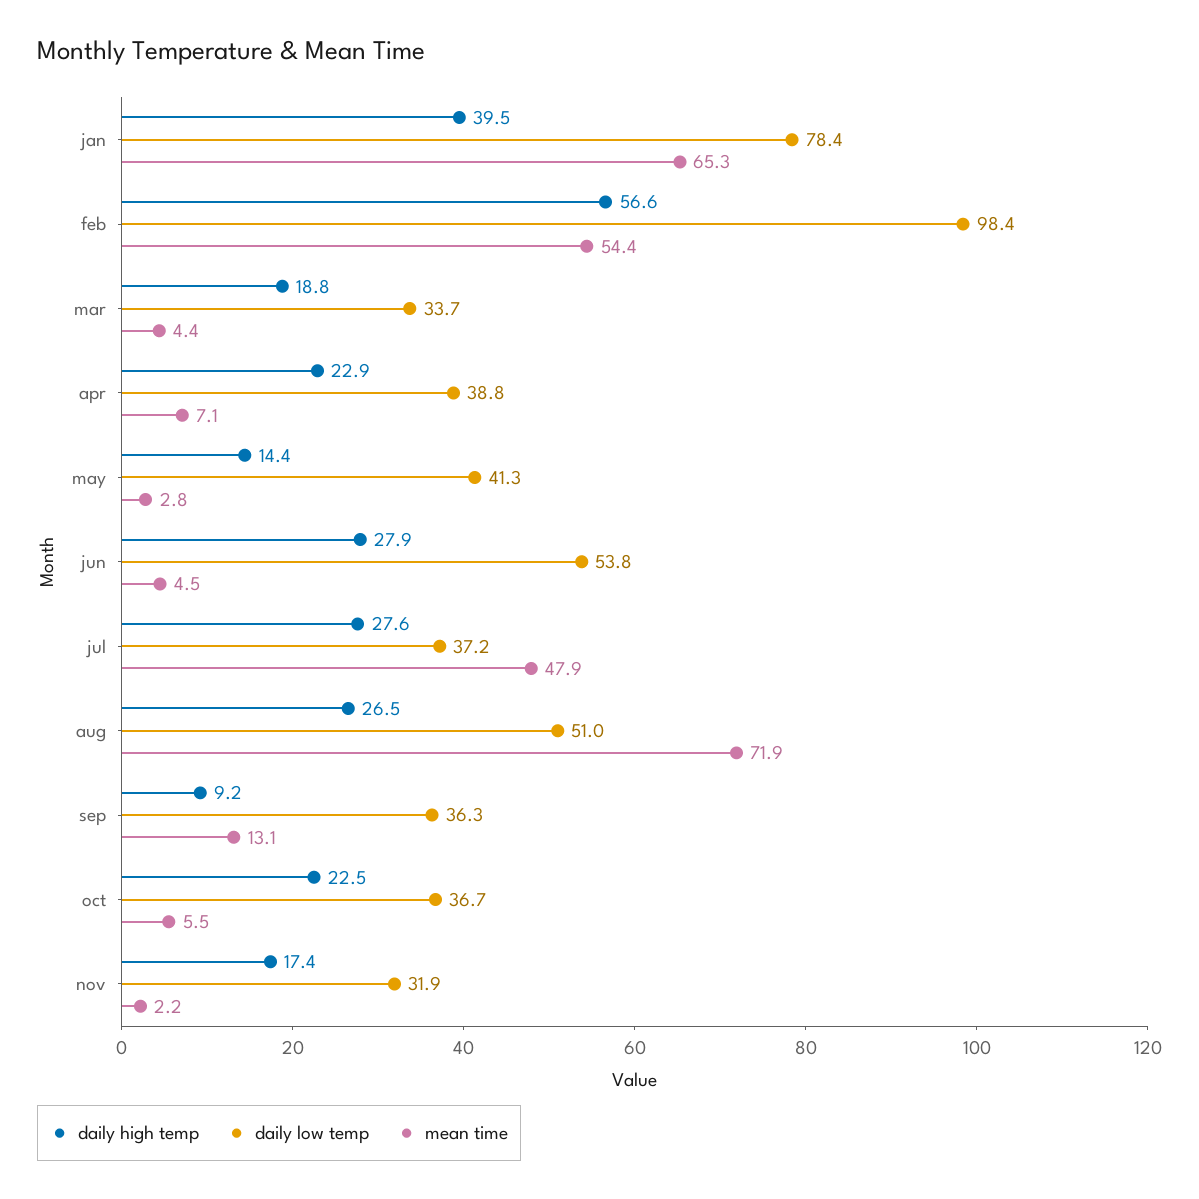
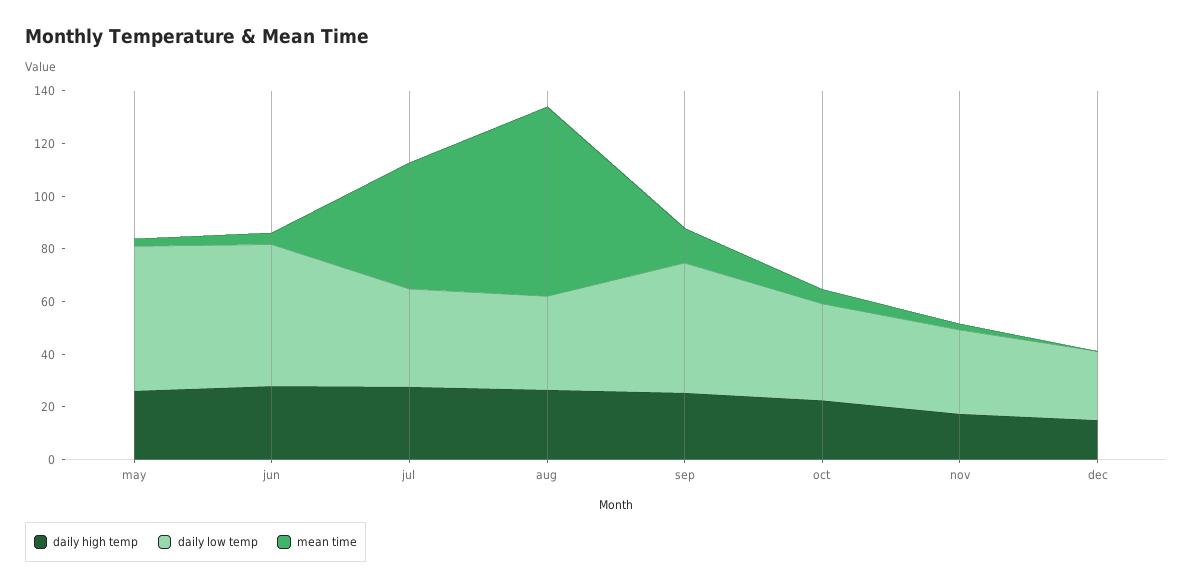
daily high temp, jan: 39.5 -> none
daily low temp, jan: 78.4 -> none
mean time, jan: 65.3 -> none
daily high temp, feb: 56.6 -> none
daily low temp, feb: 98.4 -> none
mean time, feb: 54.4 -> none
daily high temp, mar: 18.8 -> none
daily low temp, mar: 33.7 -> none
mean time, mar: 4.4 -> none
daily high temp, apr: 22.9 -> none
daily low temp, apr: 38.8 -> none
mean time, apr: 7.1 -> none
daily high temp, may: 14.4 -> 25
daily low temp, may: 41.3 -> 55
daily low temp, aug: 51 -> 35
daily high temp, sep: 9.2 -> 25
daily low temp, sep: 36.3 -> 50
daily high temp, dec: none -> 15
daily low temp, dec: none -> 25
mean time, dec: none -> 0

